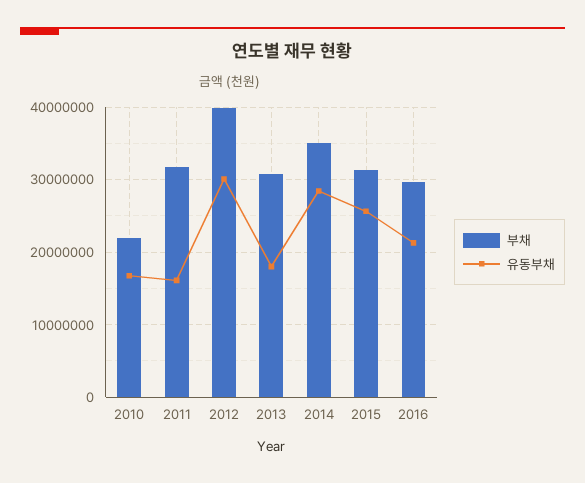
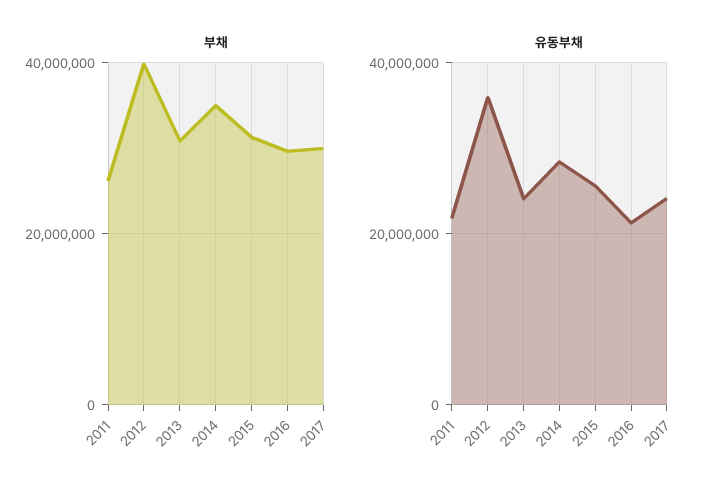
부채, 2010: 22000000 -> none
유동부채, 2010: 17000000 -> none
부채, 2011: 32000000 -> 26000000
유동부채, 2011: 16000000 -> 22000000
유동부채, 2012: 30000000 -> 36000000
유동부채, 2013: 18000000 -> 24000000
부채, 2017: none -> 30000000
유동부채, 2017: none -> 24000000

